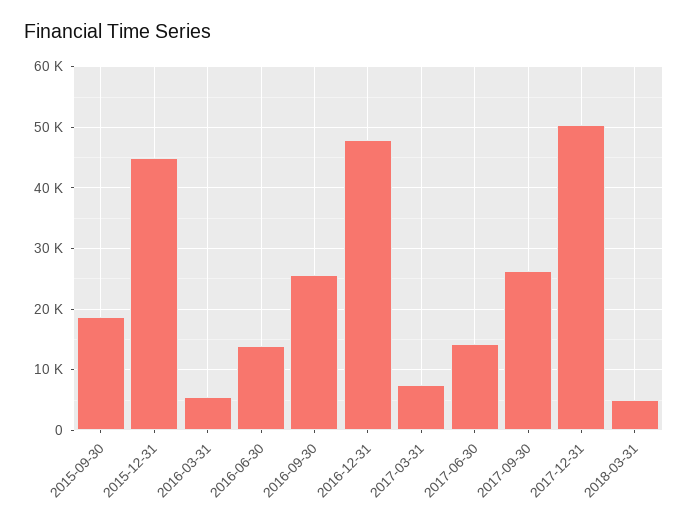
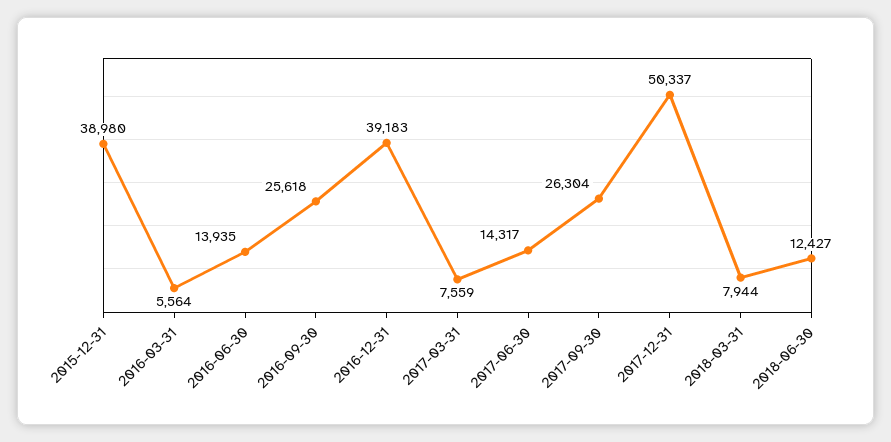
2015-09-30: 19000 -> none
2015-12-31: 45000 -> 38980
2016-12-31: 48000 -> 39183
2018-03-31: 5000 -> 7944
2018-06-30: none -> 12427

